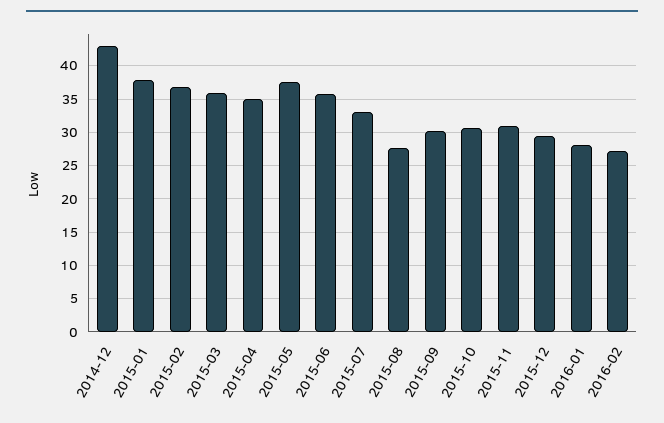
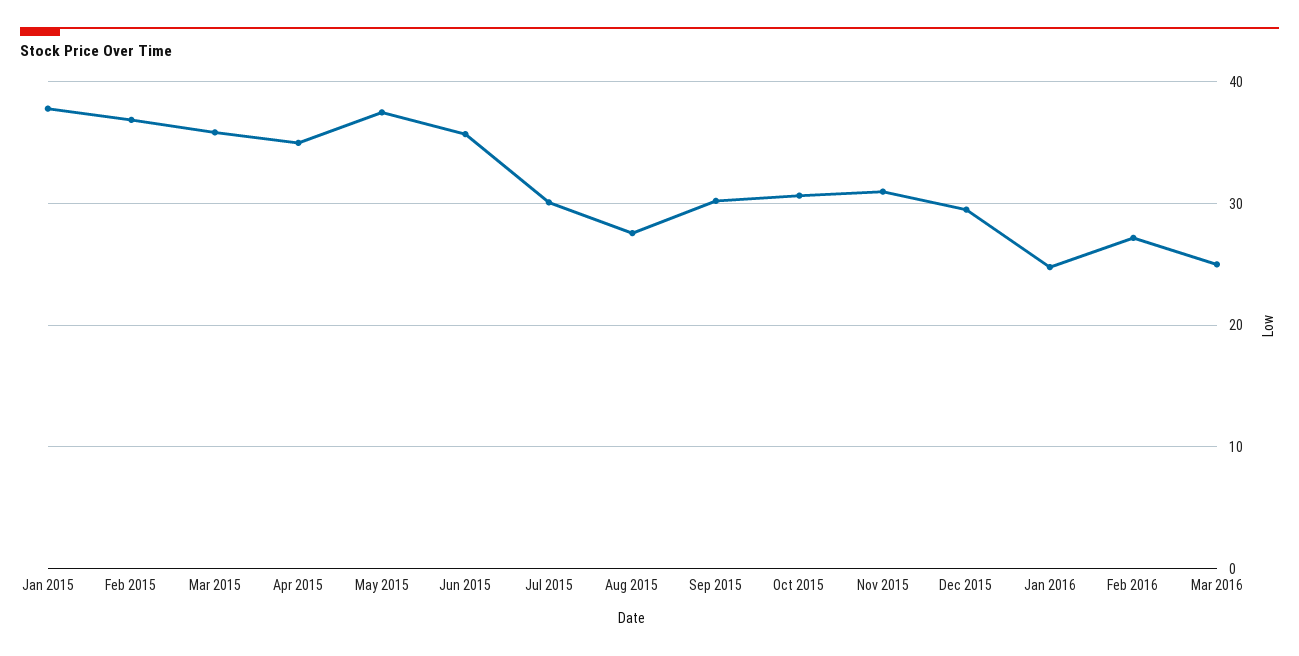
2014-12: 43 -> none
2015-07: 33 -> 30
2016-01: 28 -> 25
Mar 2016: none -> 25

